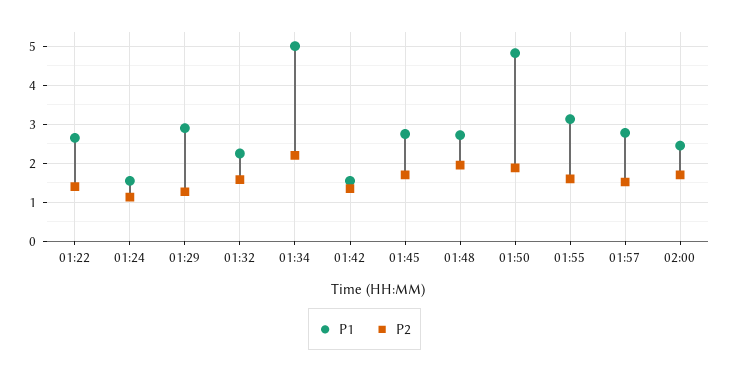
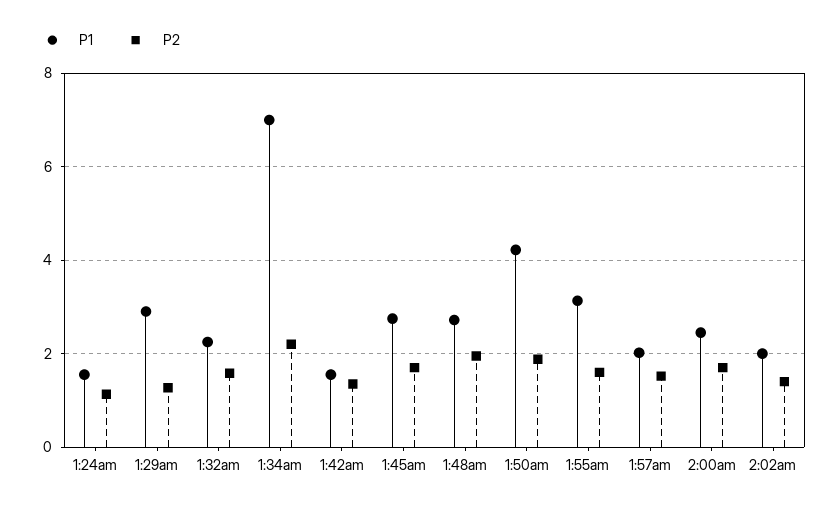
P1, 01:22: 2.6 -> none
P2, 01:22: 1.4 -> none
P1, 01:34: 5 -> 7
P1, 01:50: 4.8 -> 4.2
P1, 01:57: 2.8 -> 2
P1, 2:02am: none -> 2
P2, 2:02am: none -> 1.4

